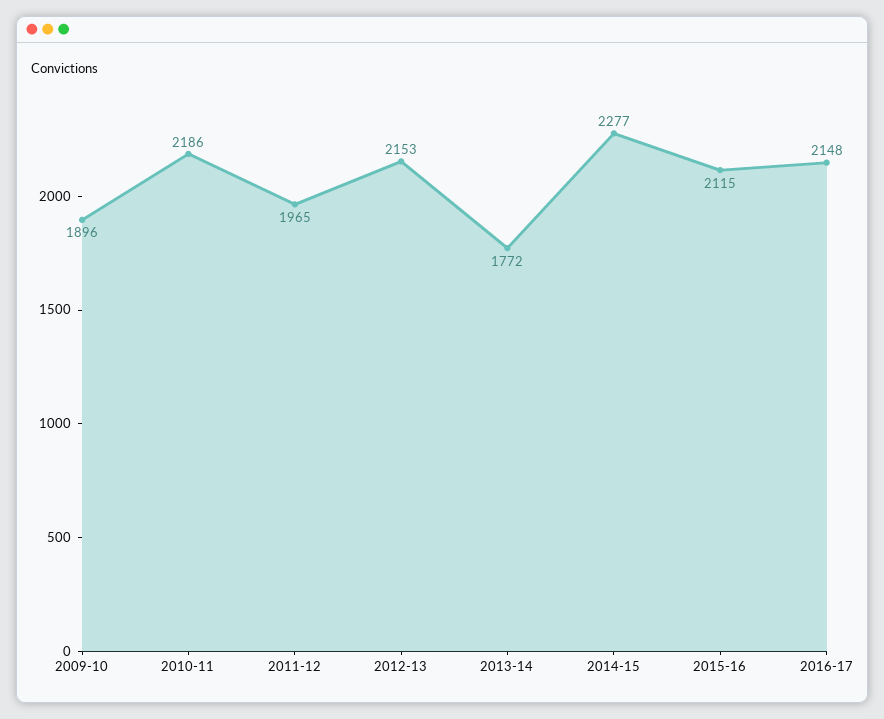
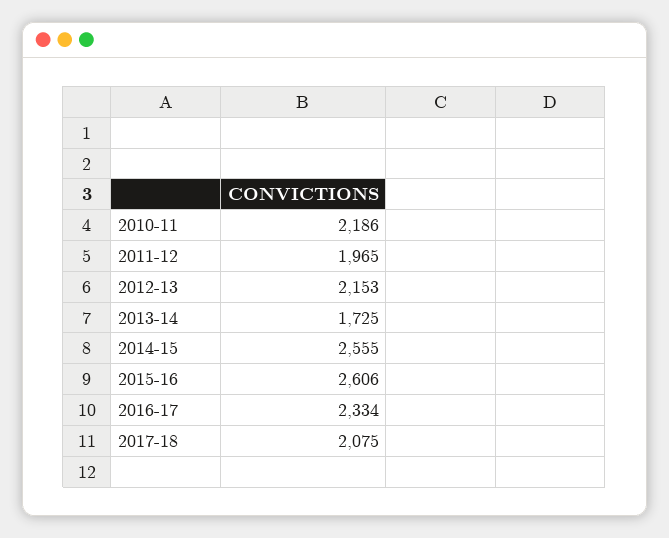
2009-10: 1896 -> none
2013-14: 1772 -> 1725
2014-15: 2277 -> 2555
2015-16: 2115 -> 2606
2016-17: 2148 -> 2334
2017-18: none -> 2075

